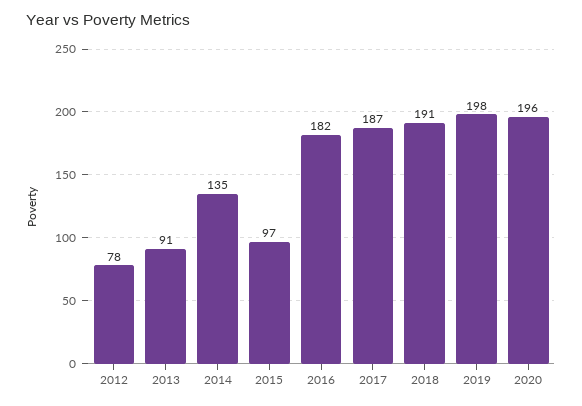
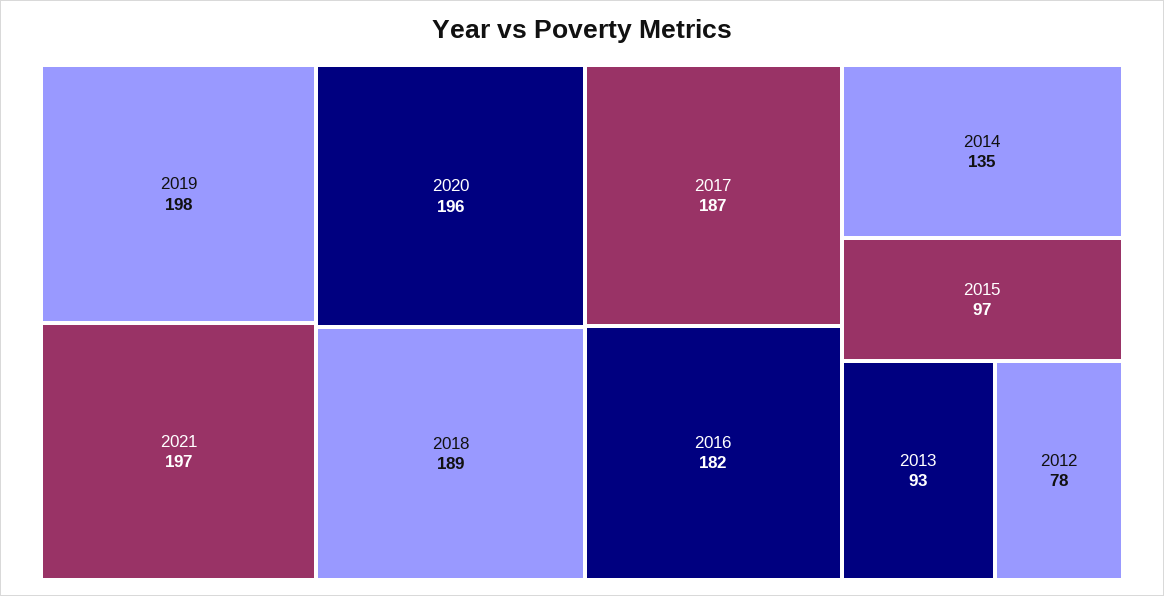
2013: 91 -> 93
2018: 191 -> 189
2021: none -> 197

